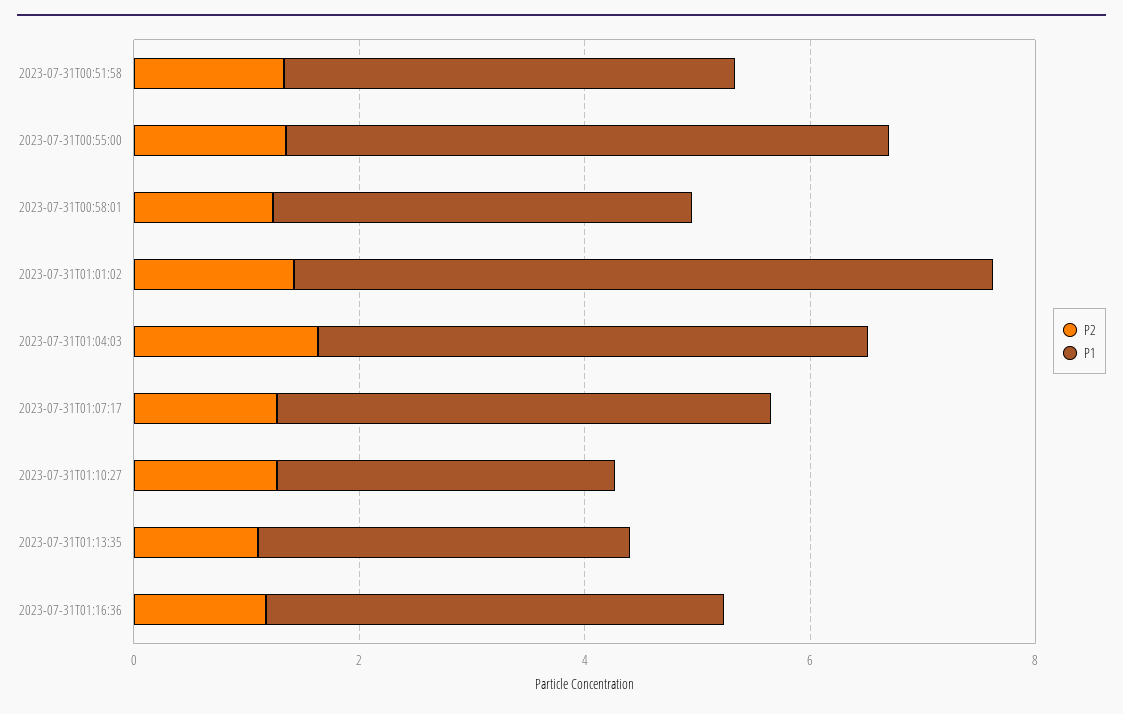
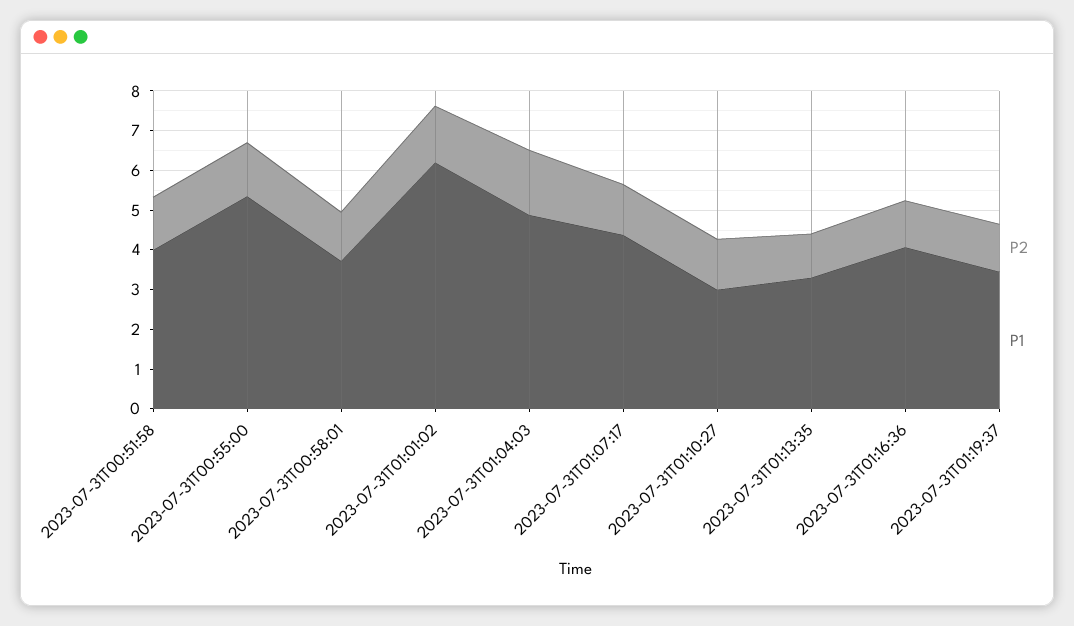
P2, 2023-07-31T01:19:37: none -> 1.25
P1, 2023-07-31T01:19:37: none -> 3.5

